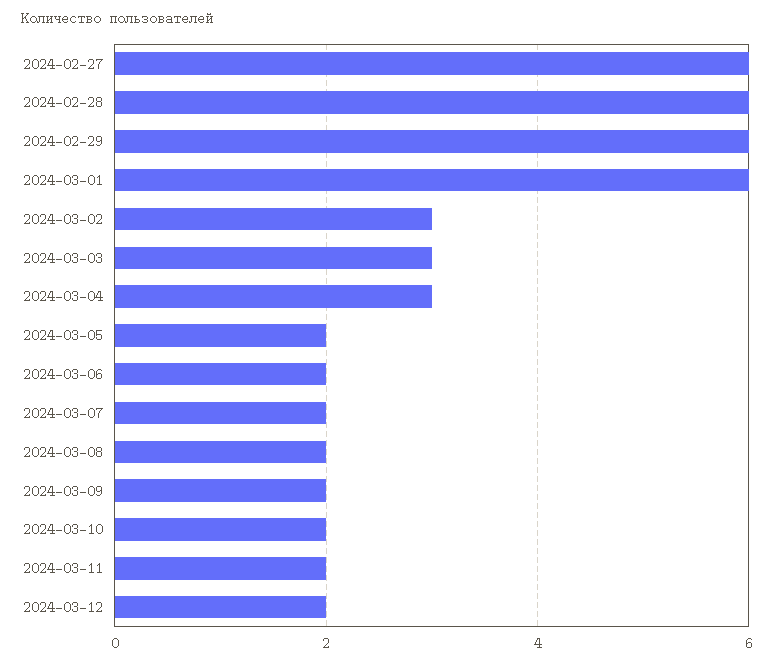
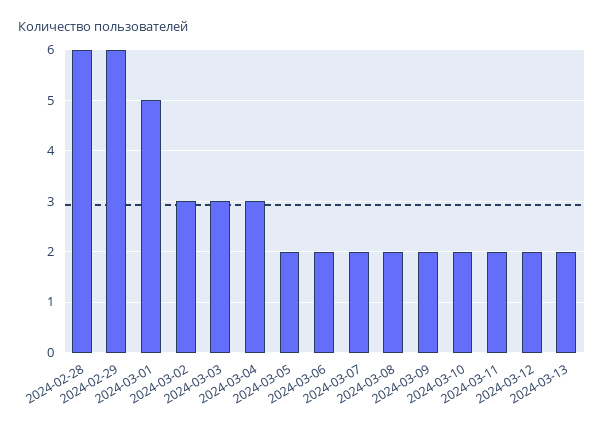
2024-02-27: 6 -> none
2024-03-01: 6 -> 5
2024-03-13: none -> 2

